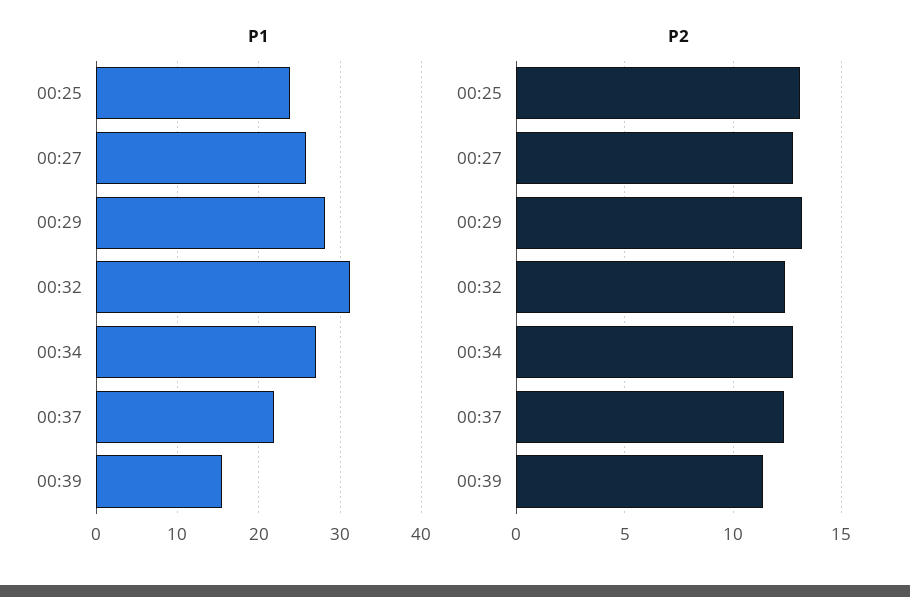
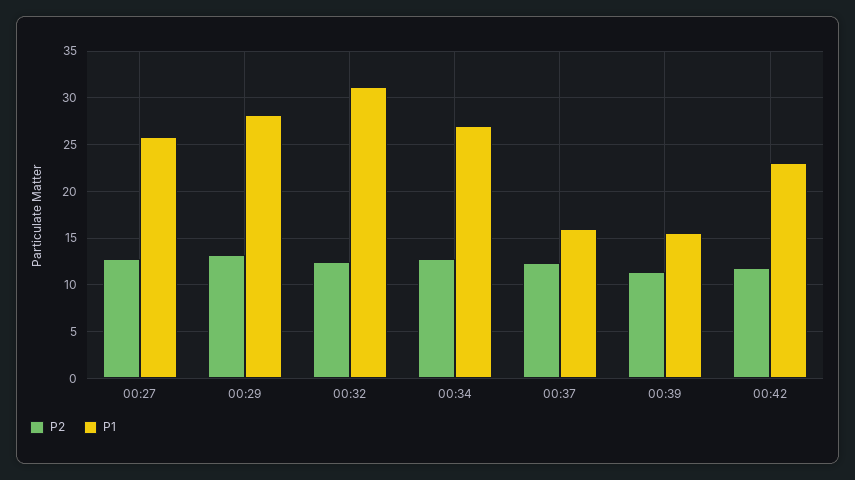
P1, 00:25: 24 -> none
P1, 00:37: 22 -> 16
P2, 00:25: 13 -> none
P2, 00:42: none -> 12
P1, 00:42: none -> 23

